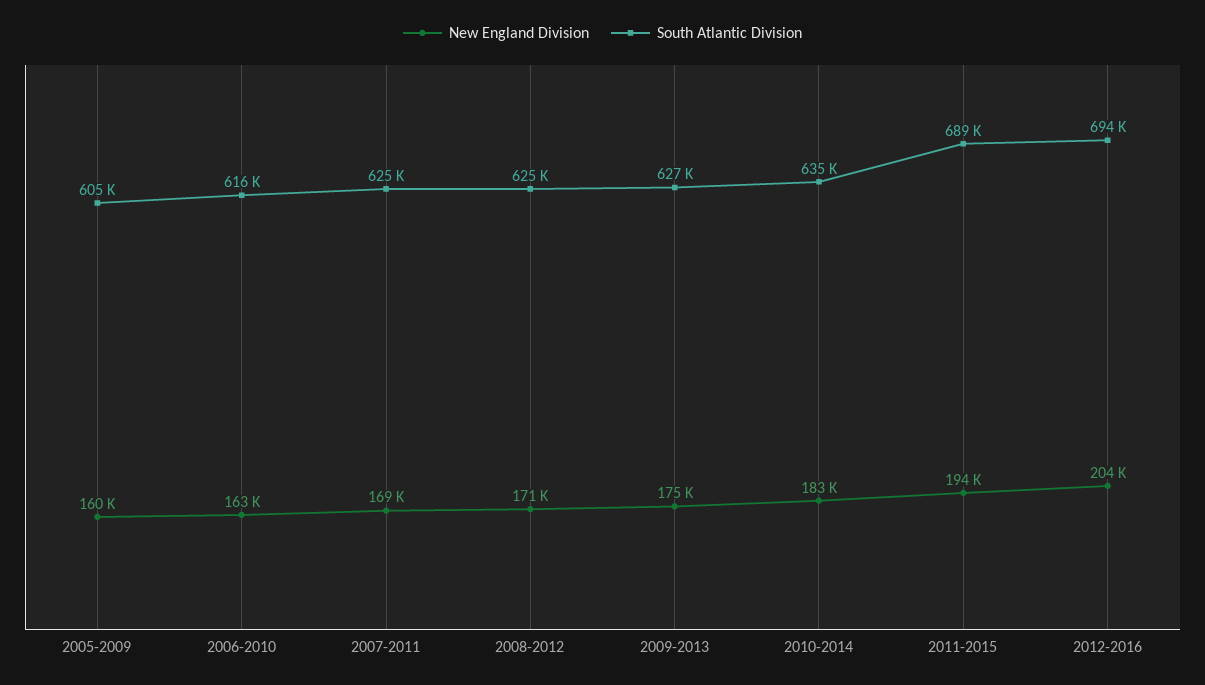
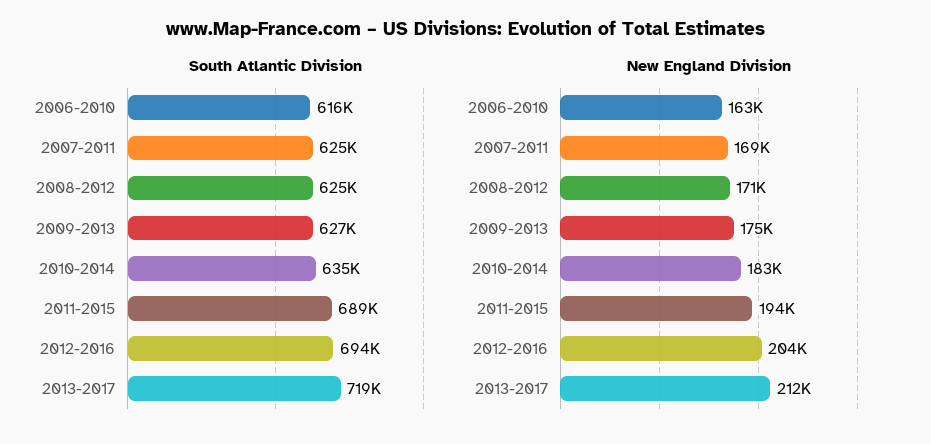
New England Division, 2005-2009: 160000 -> none
South Atlantic Division, 2005-2009: 605000 -> none
South Atlantic Division, 2013-2017: none -> 719000
New England Division, 2013-2017: none -> 212000

